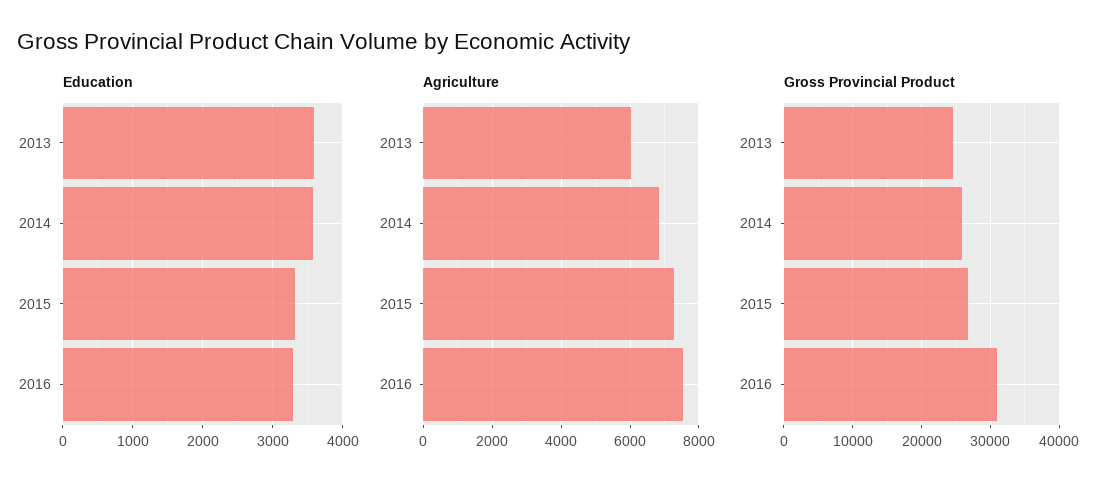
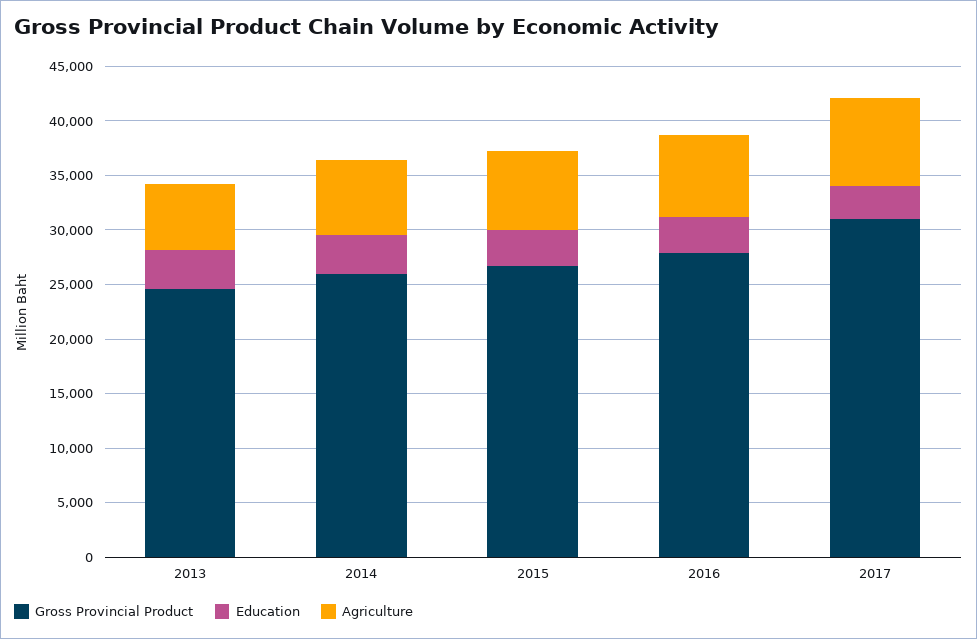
Gross Provincial Product, 2016: 31000 -> 28000
Gross Provincial Product, 2017: none -> 31000
Education, 2017: none -> 3000
Agriculture, 2017: none -> 8000

